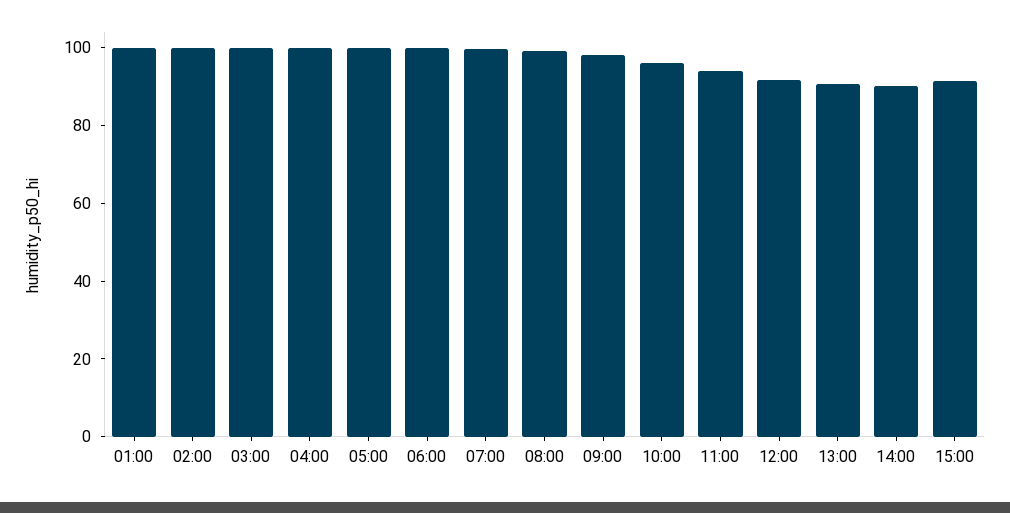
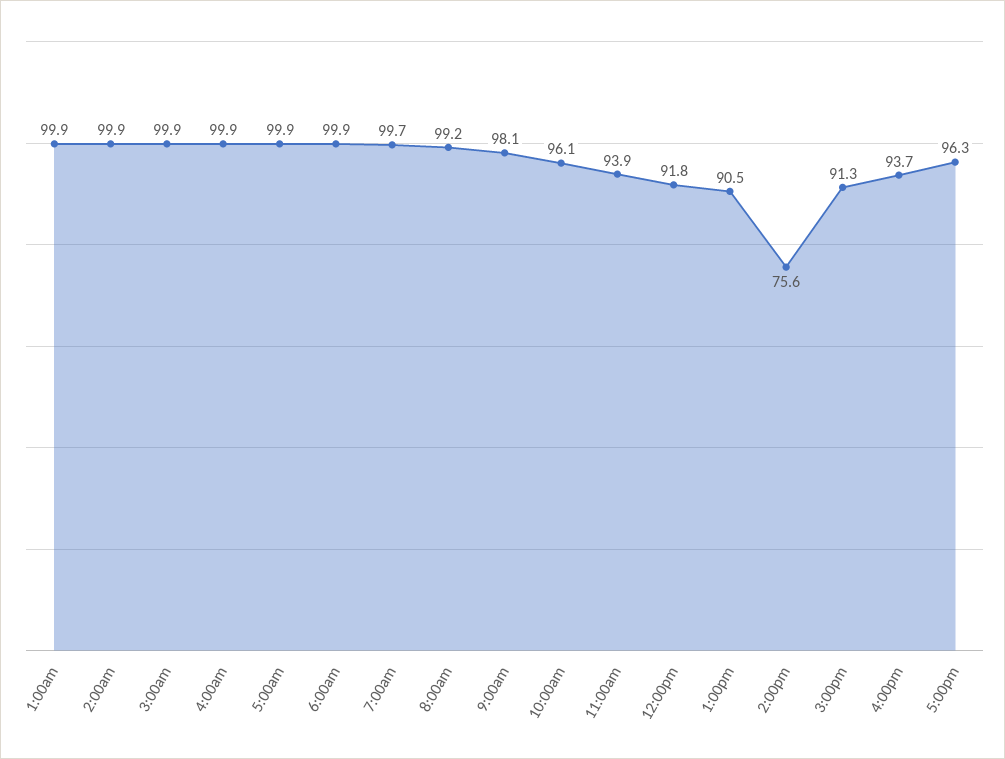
14:00: 90 -> 75.6
4:00pm: none -> 93.7
5:00pm: none -> 96.3

